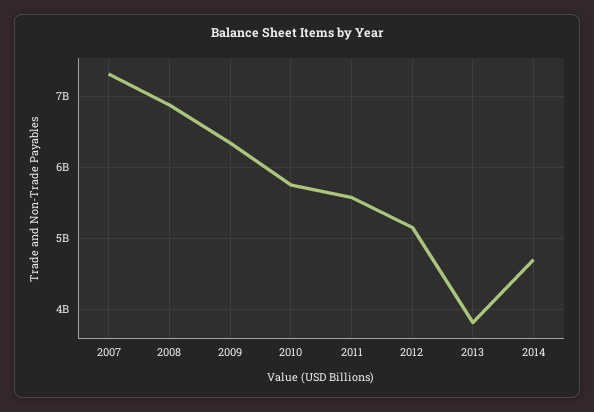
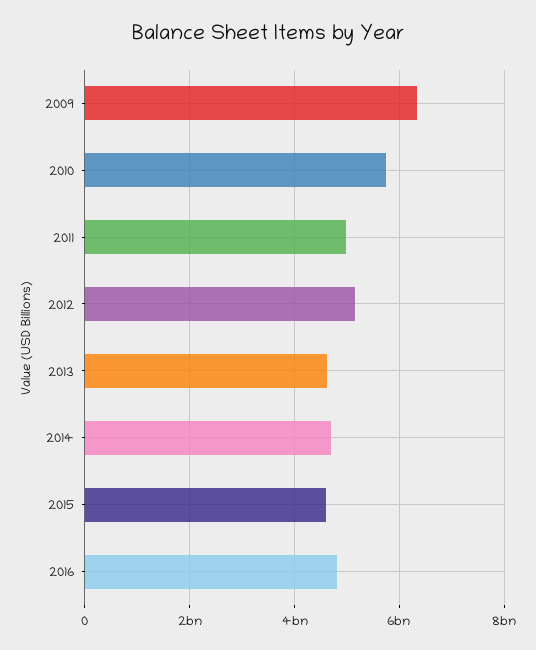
2007: 7300000000 -> none
2008: 6900000000 -> none
2011: 5600000000 -> 5000000000
2013: 3800000000 -> 4600000000
2015: none -> 4600000000
2016: none -> 4800000000

